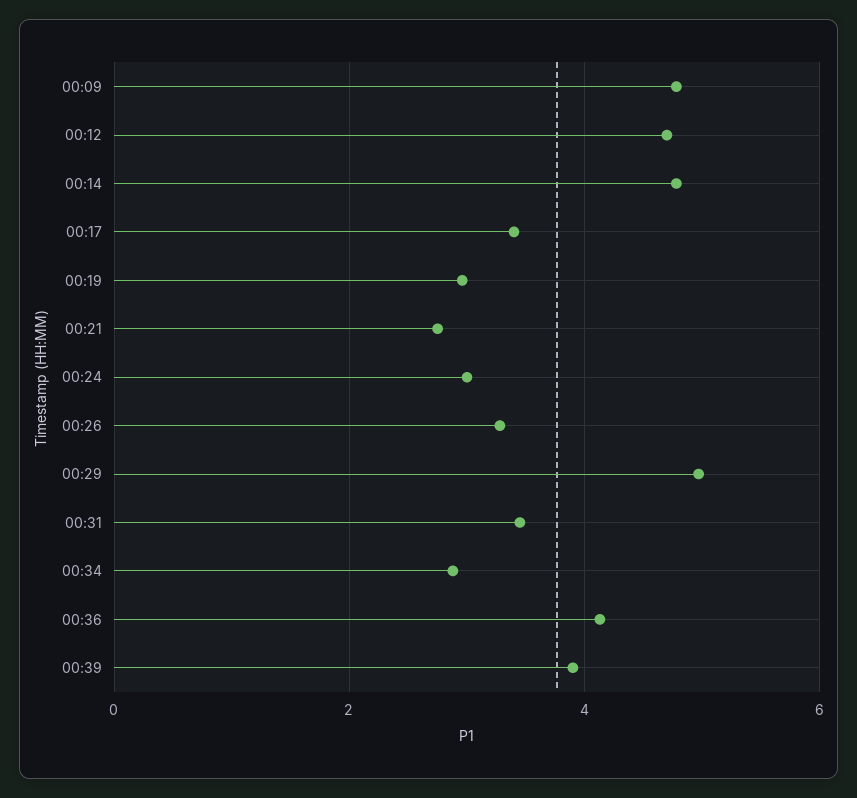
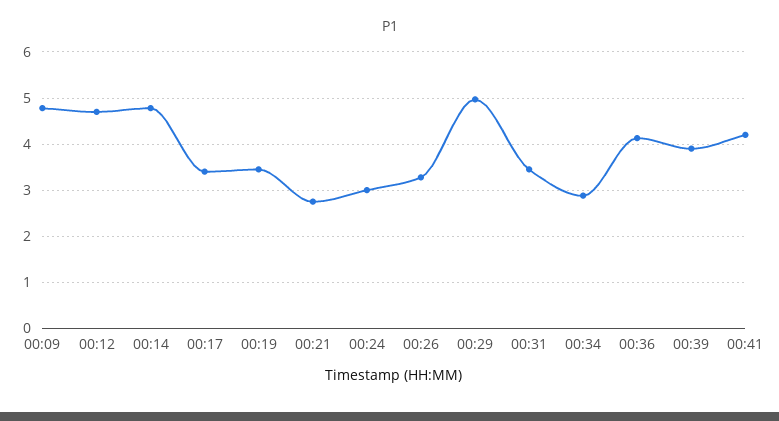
00:19: 3 -> 3.4
00:41: none -> 4.2

